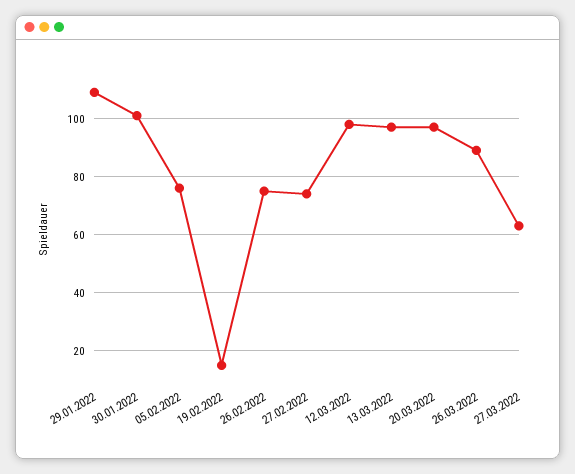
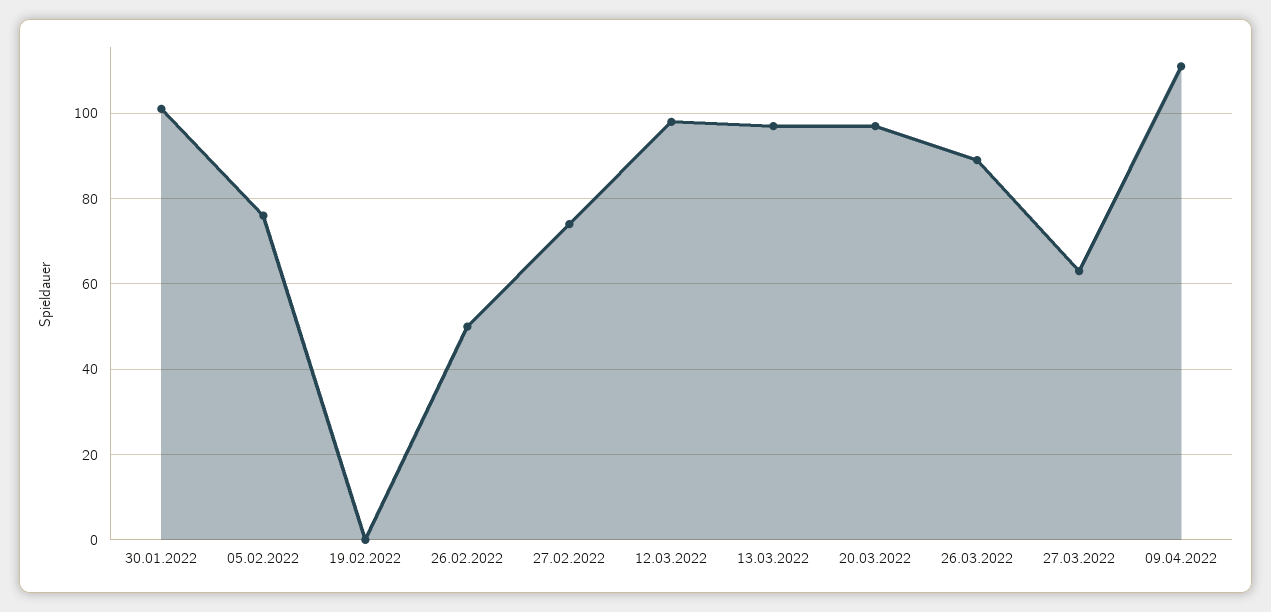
29.01.2022: 110 -> none
19.02.2022: 15 -> 0
26.02.2022: 75 -> 50
09.04.2022: none -> 110

